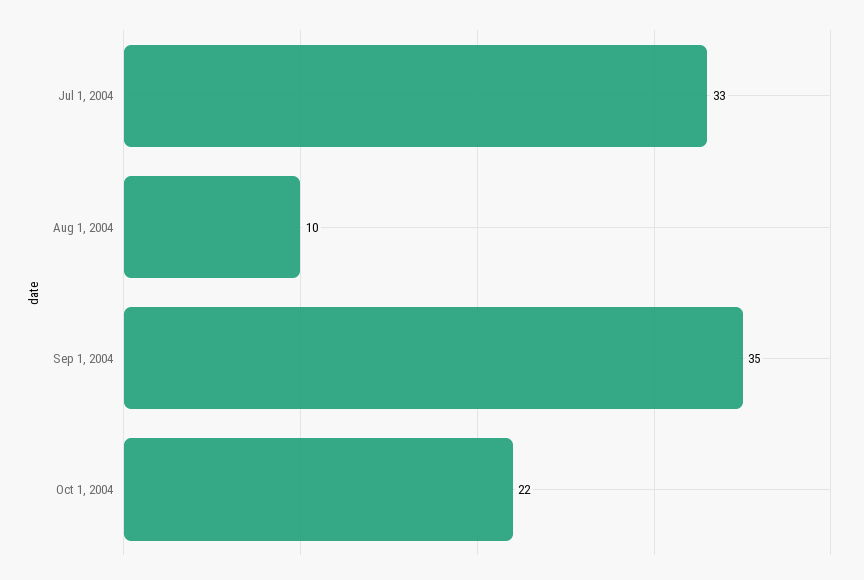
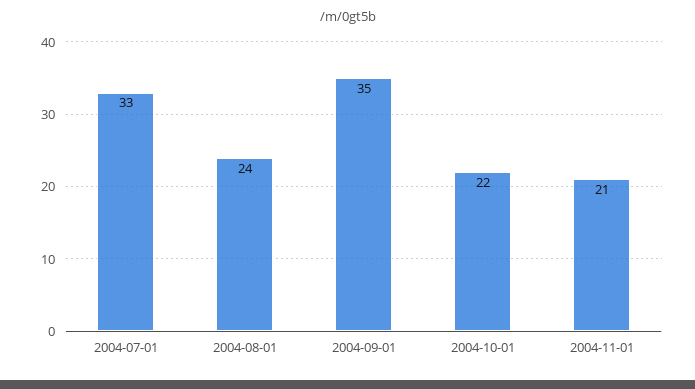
Aug 1, 2004: 10 -> 24
2004-11-01: none -> 21

